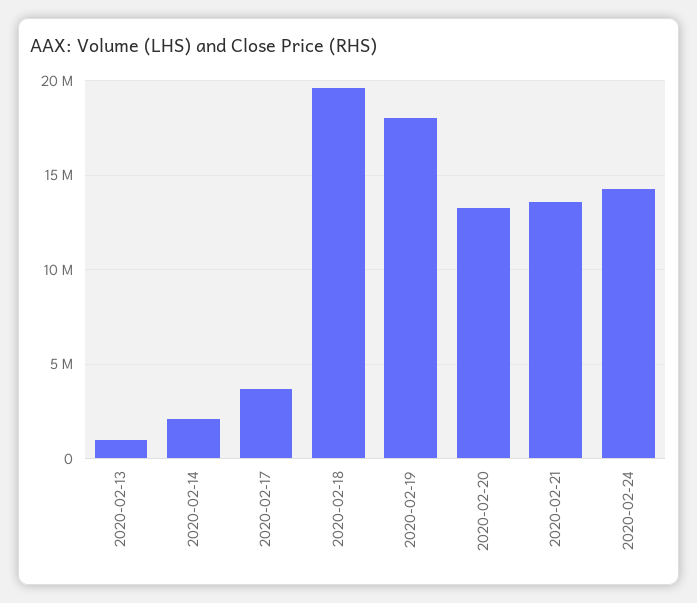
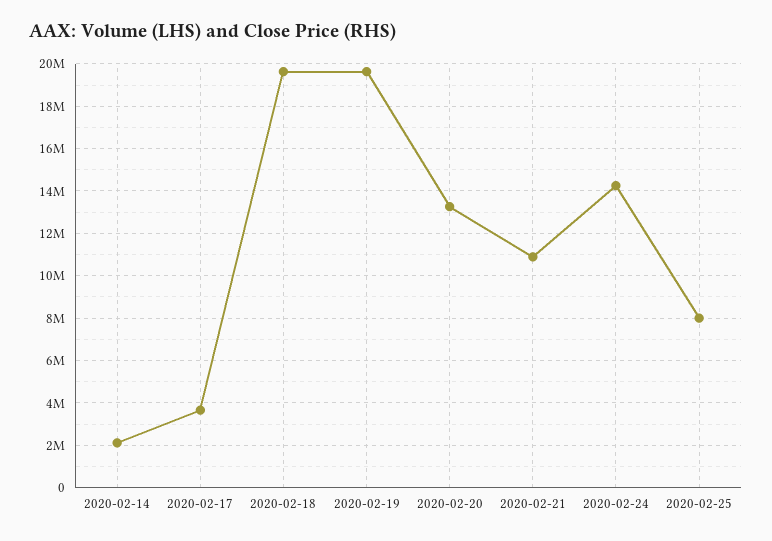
2020-02-13: 1000000 -> none
2020-02-19: 18000000 -> 19500000
2020-02-21: 13500000 -> 11000000
2020-02-25: none -> 8000000

